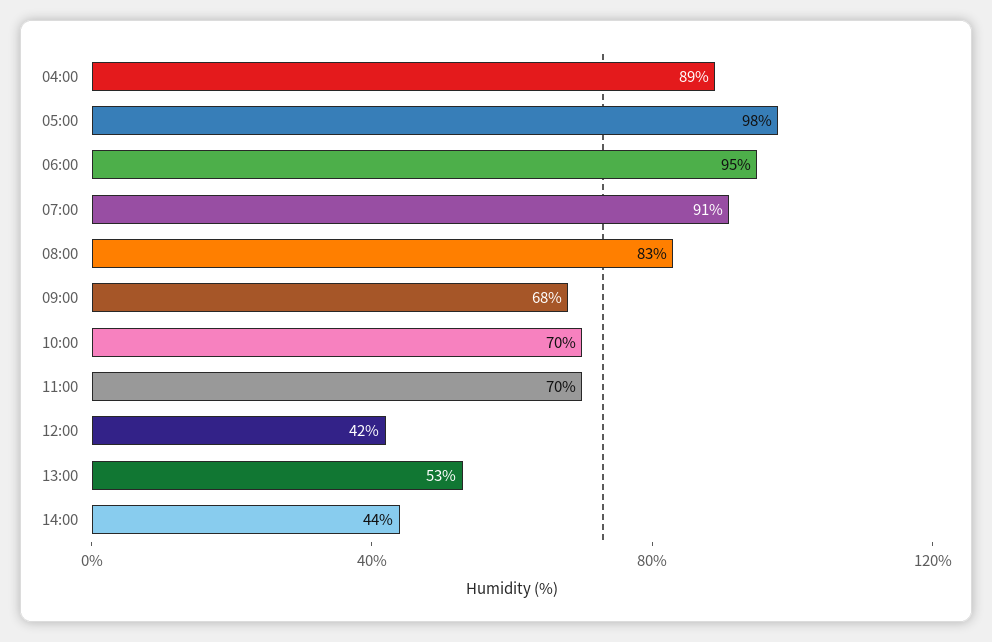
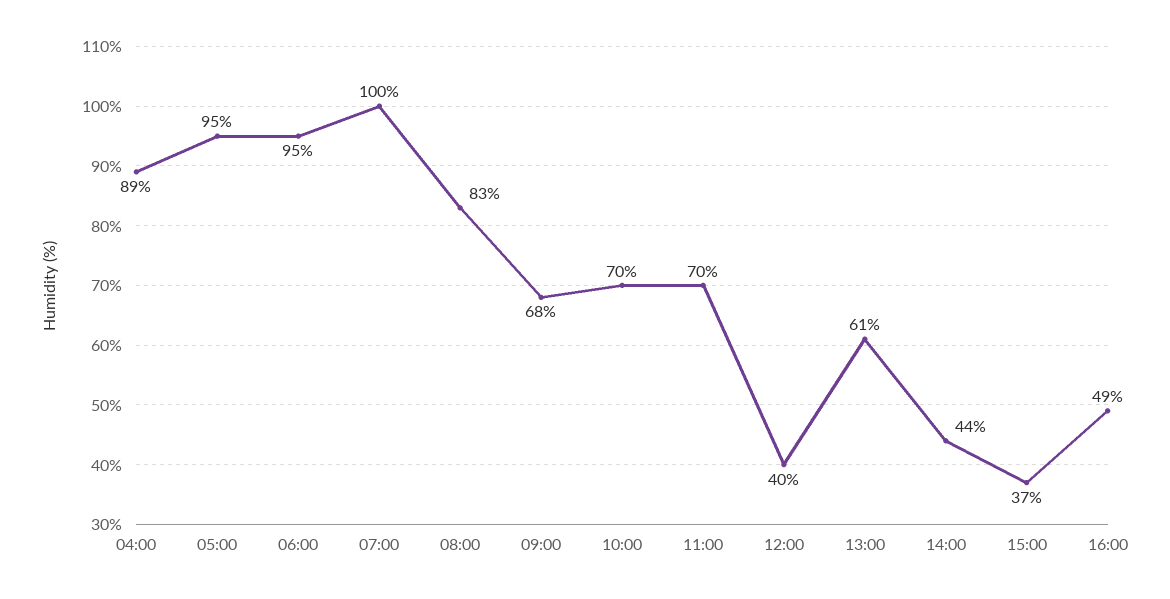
05:00: 98 -> 95
07:00: 91 -> 100
12:00: 42 -> 40
13:00: 53 -> 61
15:00: none -> 37
16:00: none -> 49

